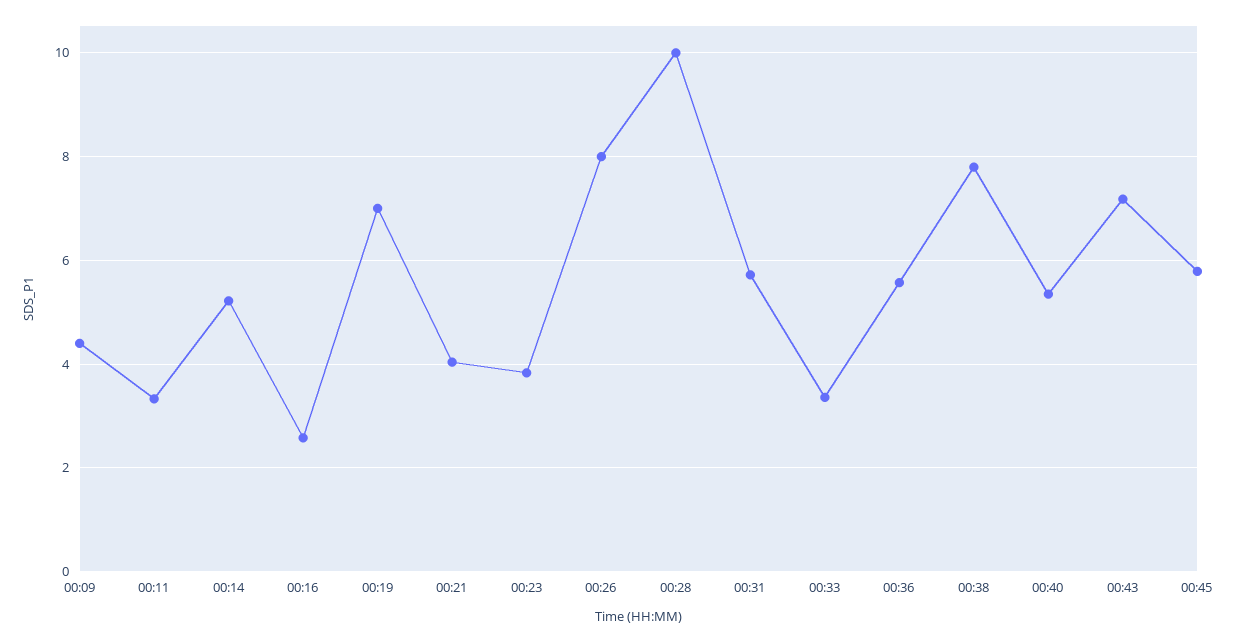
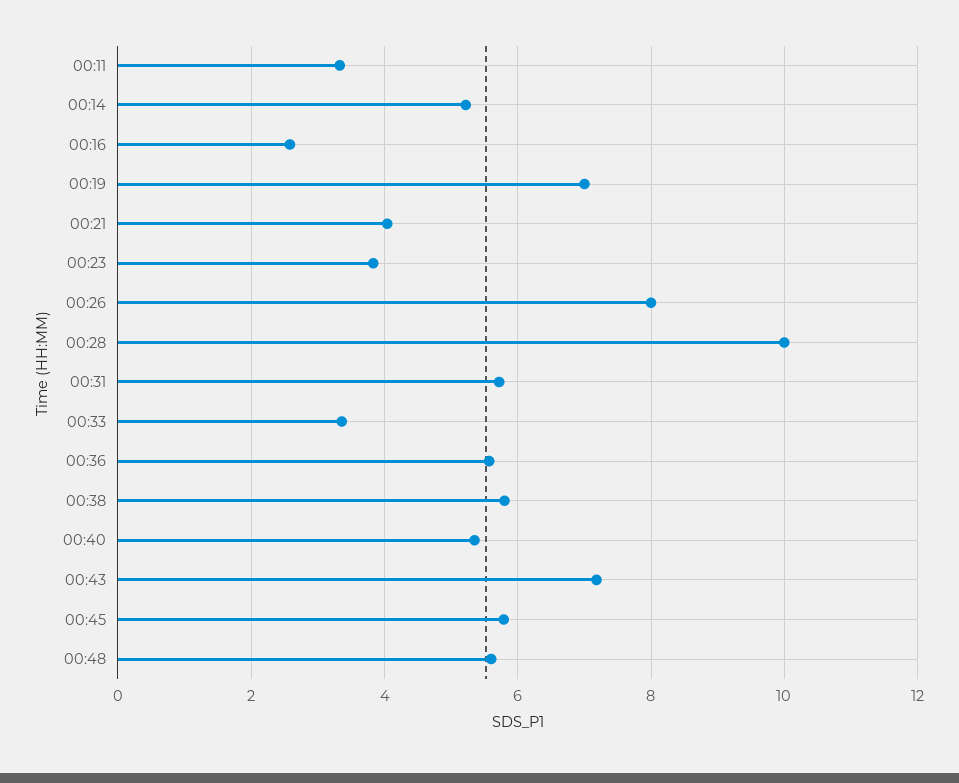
00:09: 4.4 -> none
00:38: 7.8 -> 5.8
00:48: none -> 5.6

